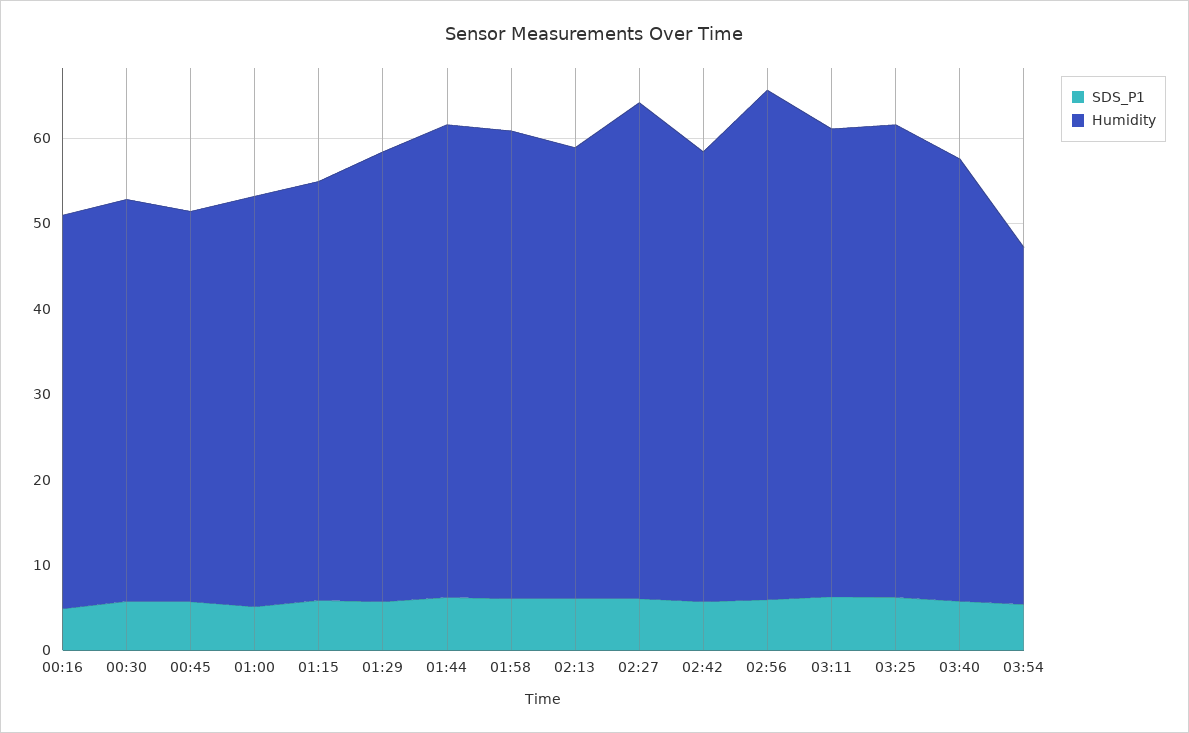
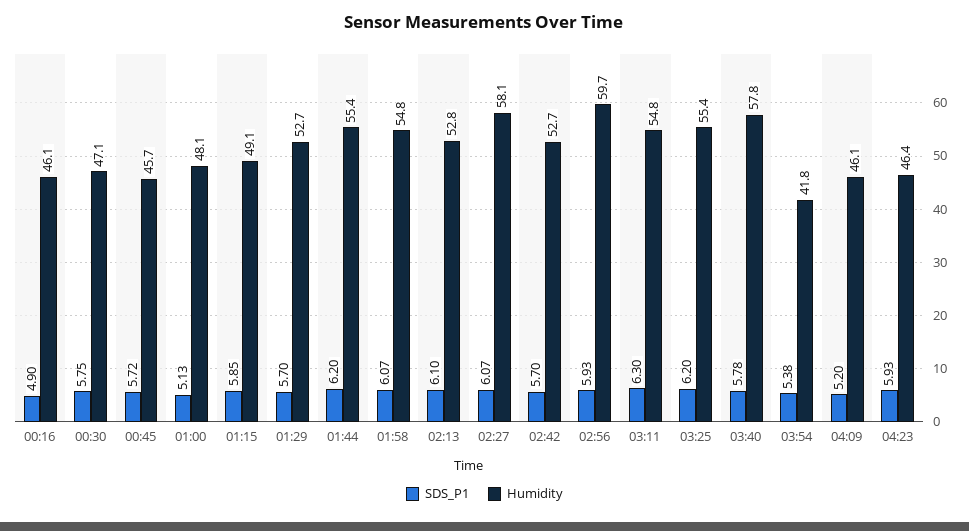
Humidity, 03:40: 52 -> 57.8
SDS_P1, 04:09: none -> 5.2
Humidity, 04:09: none -> 46.1
SDS_P1, 04:23: none -> 5.93
Humidity, 04:23: none -> 46.4

